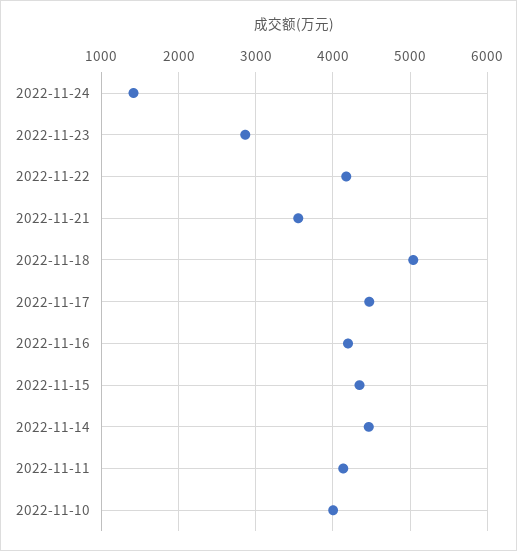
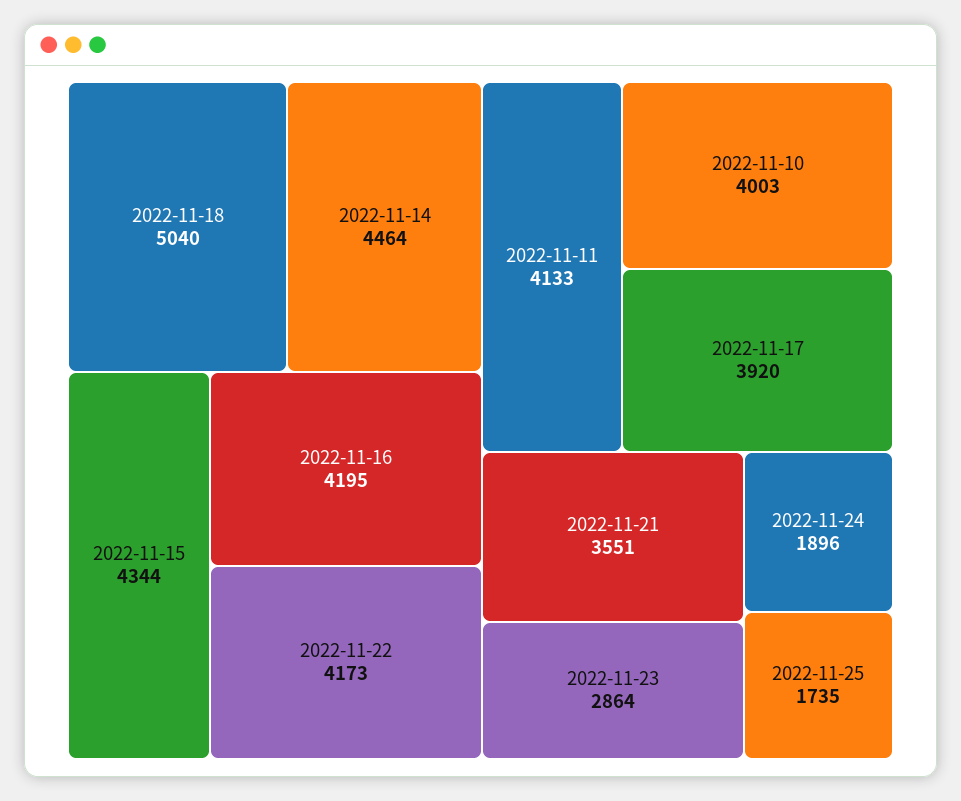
2022-11-24: 1400 -> 1896
2022-11-17: 4500 -> 3920
2022-11-25: none -> 1735

